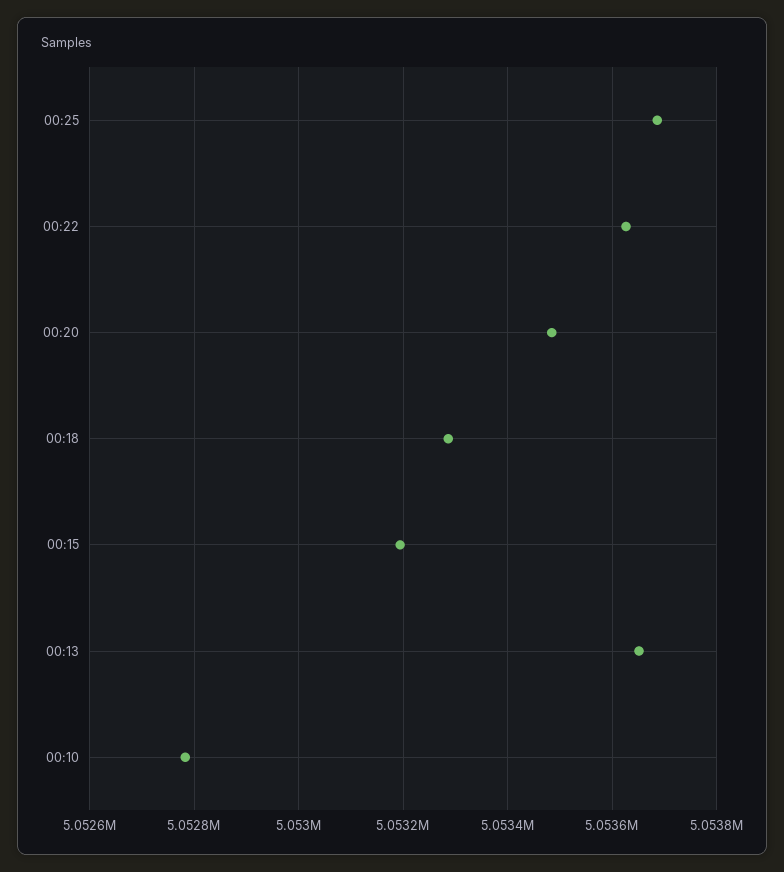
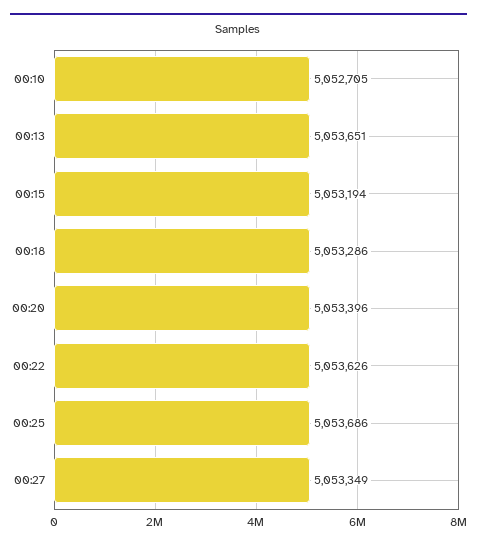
00:20: 5053480 -> 5053396
00:10: 5052780 -> 5052705
00:27: none -> 5053349

